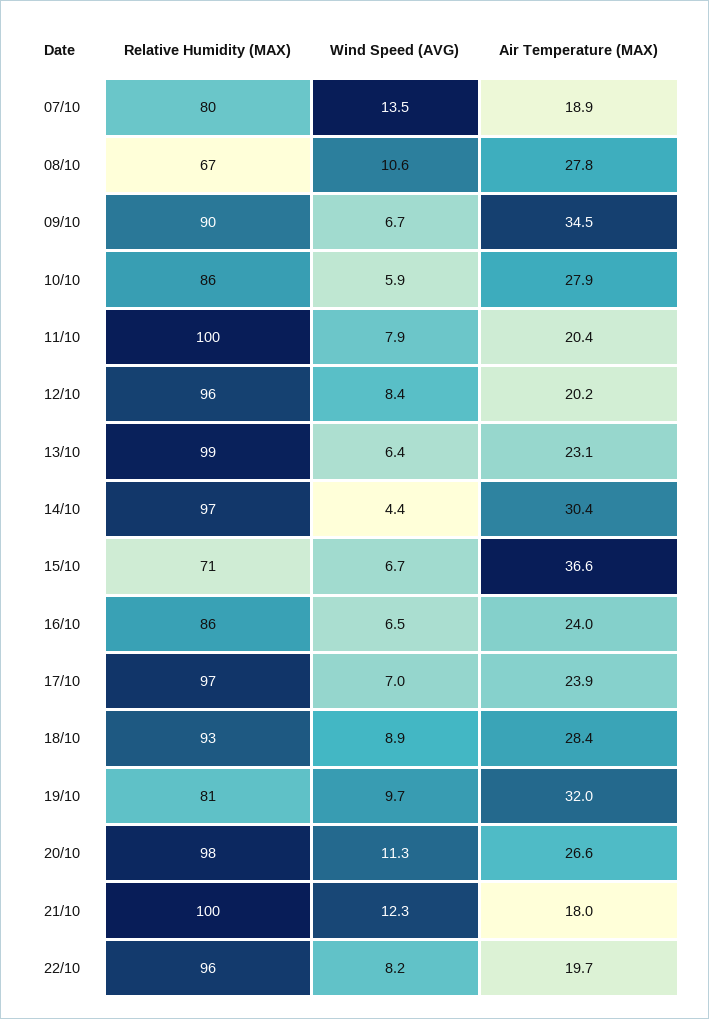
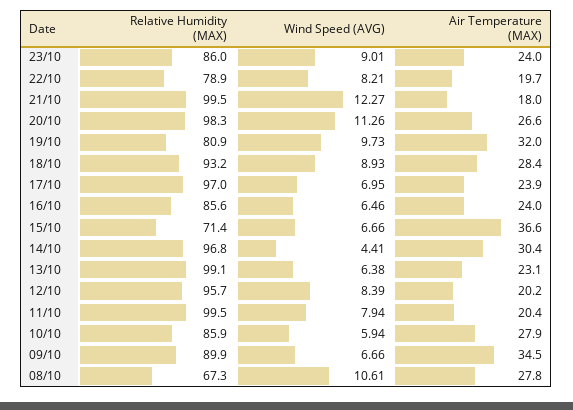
Relative Humidity (MAX), 07/10: 80 -> none
Wind Speed (AVG), 07/10: 13.5 -> none
Air Temperature (MAX), 07/10: 18.9 -> none
Relative Humidity (MAX), 22/10: 96 -> 78.9
Relative Humidity (MAX), 23/10: none -> 86
Wind Speed (AVG), 23/10: none -> 9.01
Air Temperature (MAX), 23/10: none -> 24

